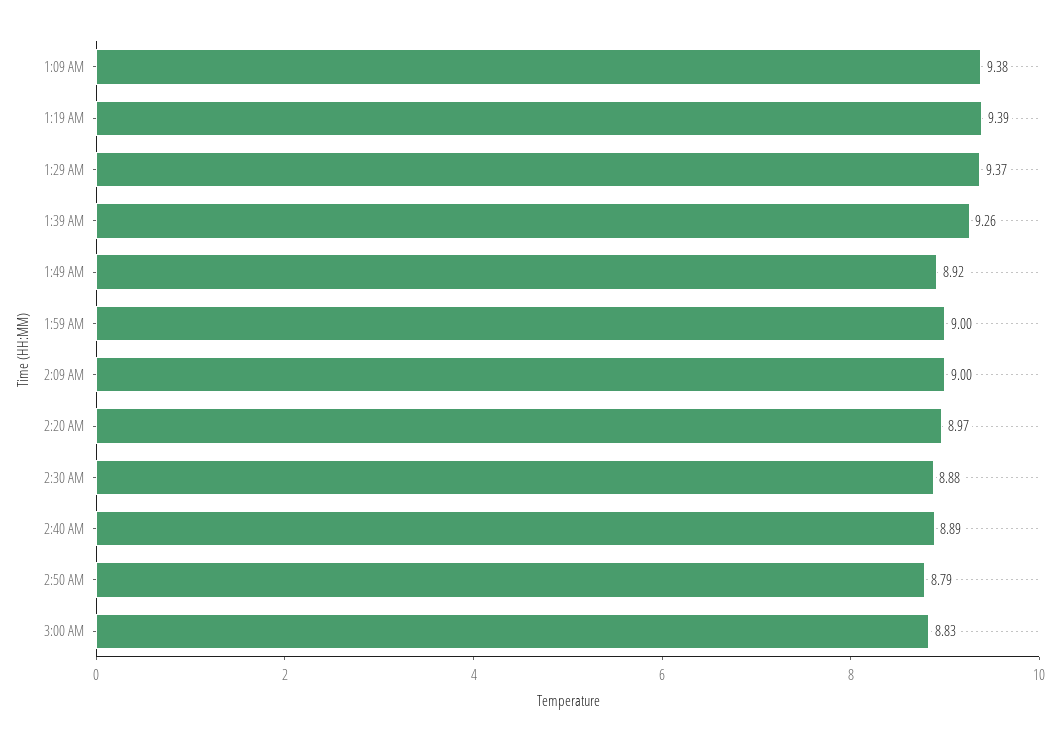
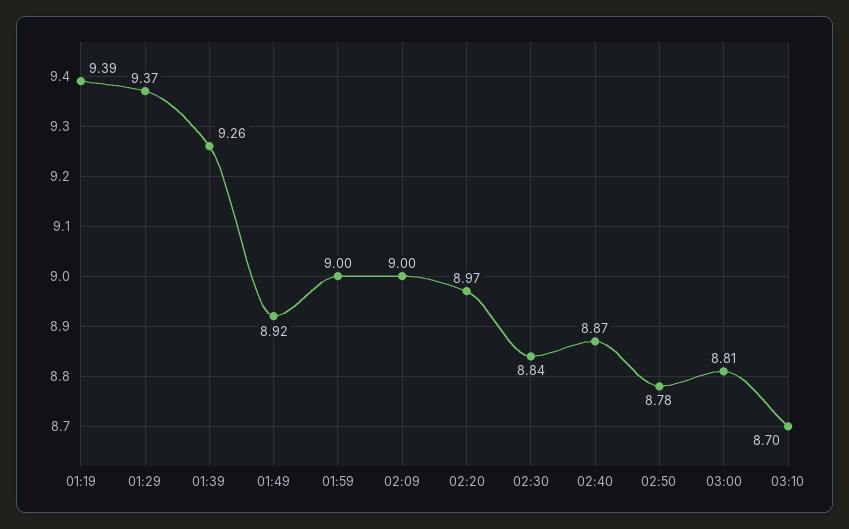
1:09 AM: 9.38 -> none
2:30 AM: 8.88 -> 8.84
2:40 AM: 8.89 -> 8.87
2:50 AM: 8.79 -> 8.78
3:00 AM: 8.83 -> 8.81
03:10: none -> 8.7

